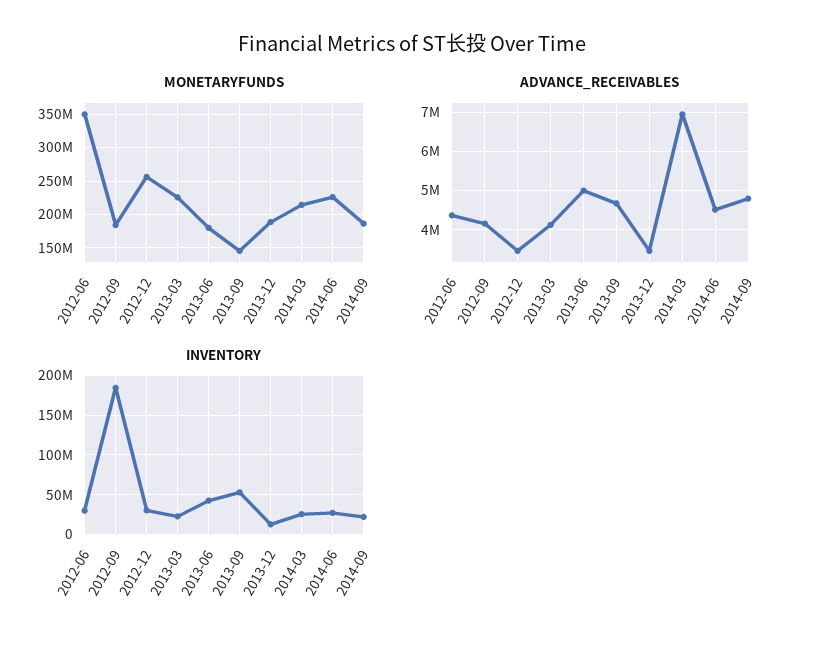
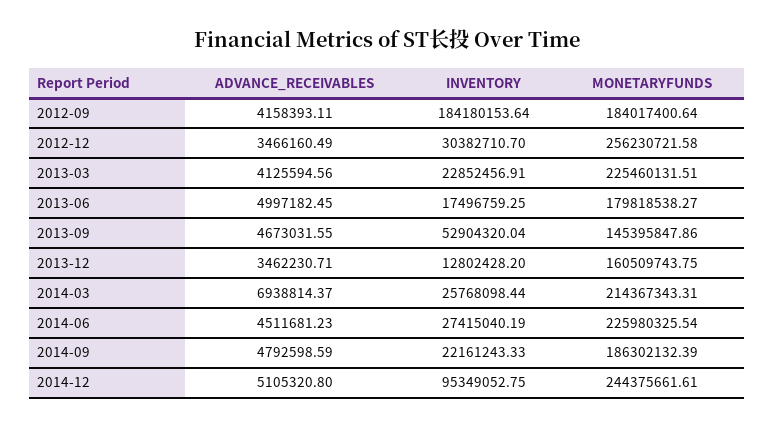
MONETARYFUNDS, 2012-06: 350000000 -> none
MONETARYFUNDS, 2013-12: 190000000 -> 160509743.75
ADVANCE_RECEIVABLES, 2012-06: 4400000 -> none
INVENTORY, 2012-06: 30000000 -> none
INVENTORY, 2013-06: 40000000 -> 17496759.25
ADVANCE_RECEIVABLES, 2014-12: none -> 5105320.8
INVENTORY, 2014-12: none -> 95349052.75
MONETARYFUNDS, 2014-12: none -> 244375661.61

